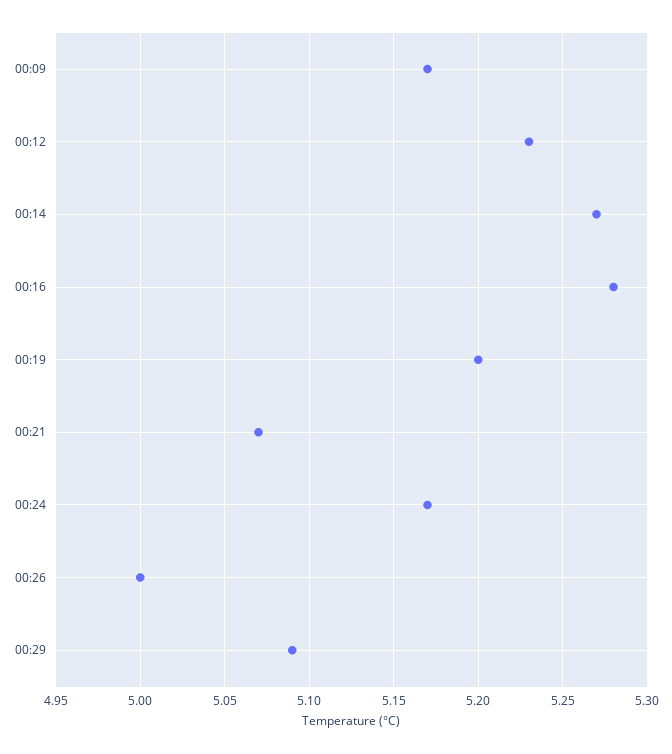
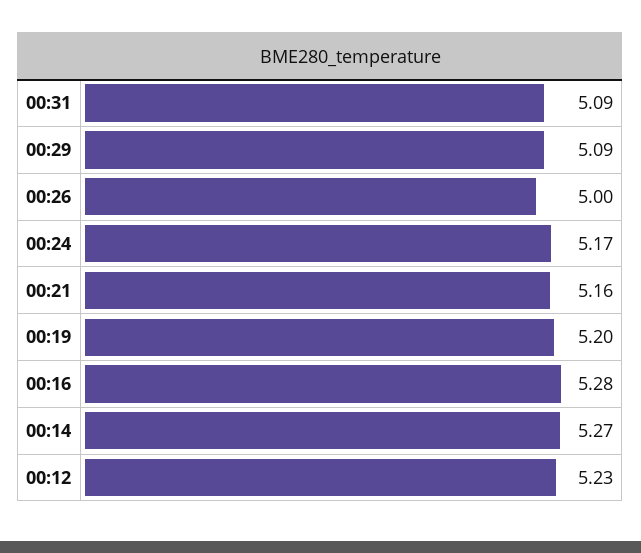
00:09: 5.17 -> none
00:21: 5.07 -> 5.16
00:31: none -> 5.09

